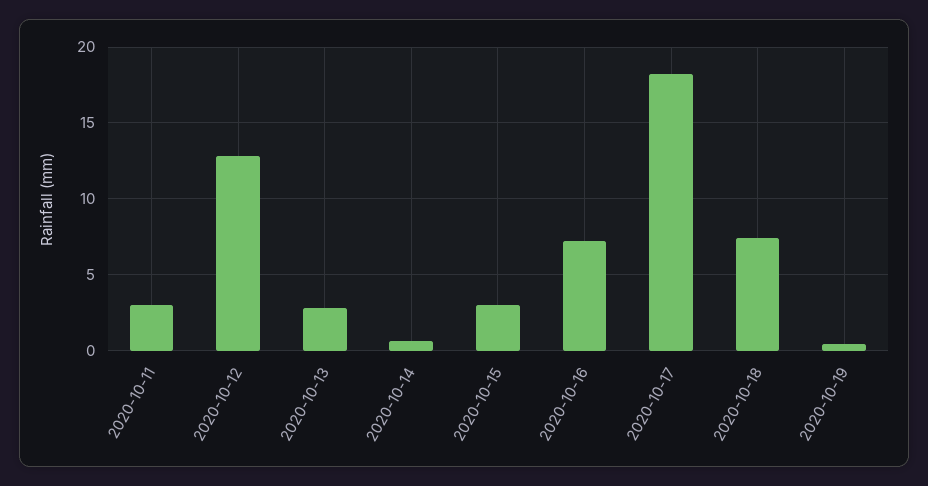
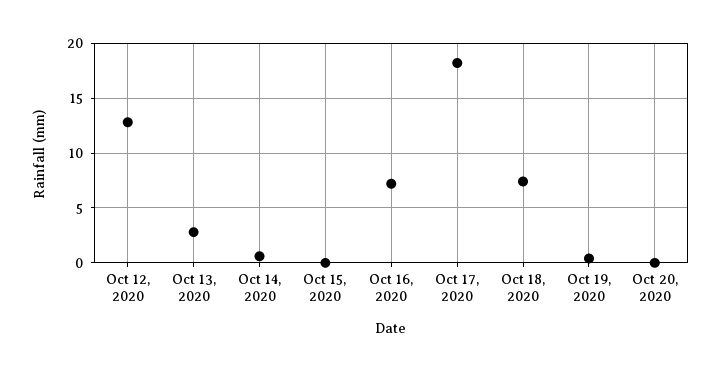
2020-10-11: 3 -> none
2020-10-15: 3 -> 0
Oct 20, 2020: none -> 0

